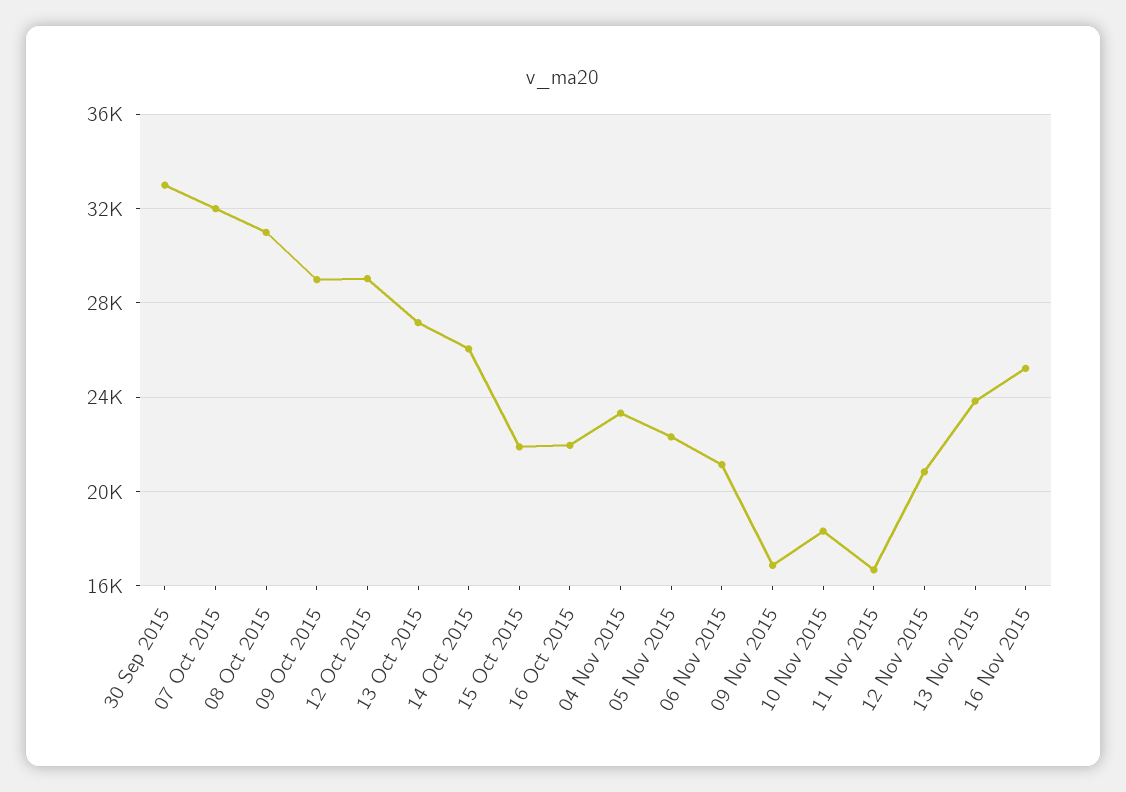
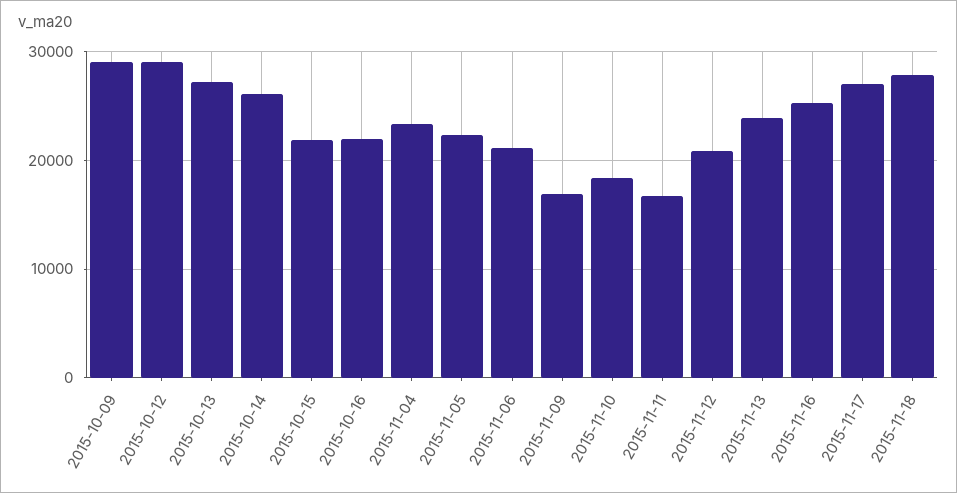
30 Sep 2015: 33000 -> none
07 Oct 2015: 32000 -> none
08 Oct 2015: 31000 -> none
2015-11-17: none -> 27000
2015-11-18: none -> 28000

